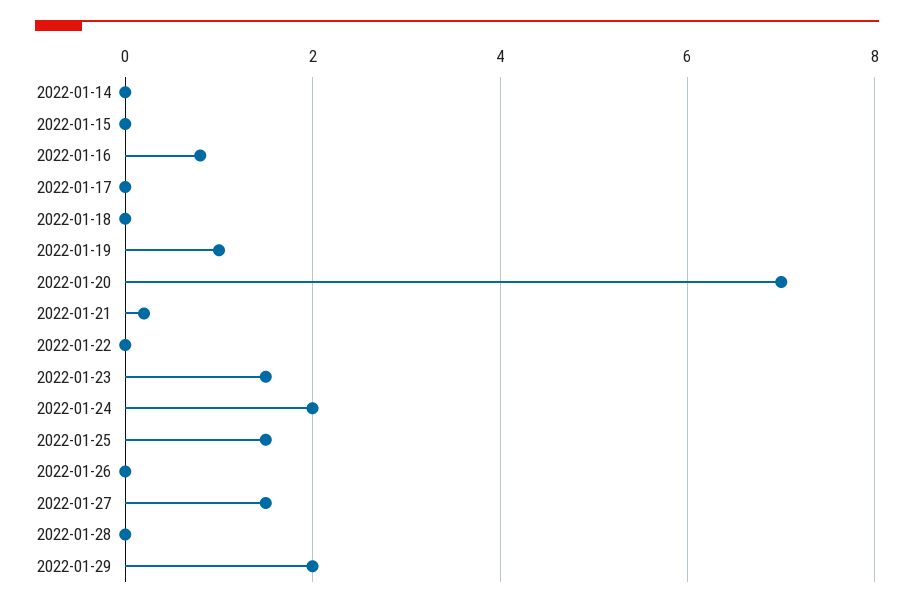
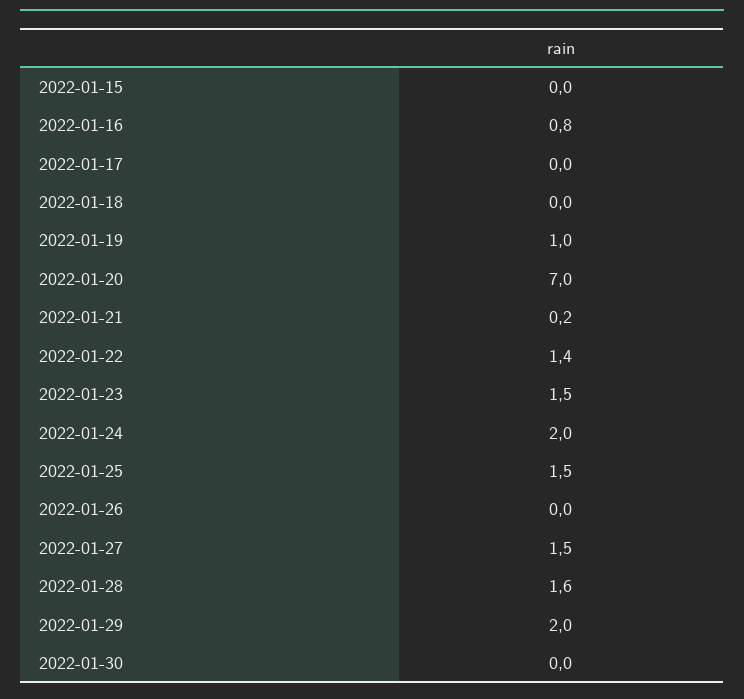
2022-01-14: 0 -> none
2022-01-22: 0 -> 1.4
2022-01-28: 0 -> 1.6
2022-01-30: none -> 0

